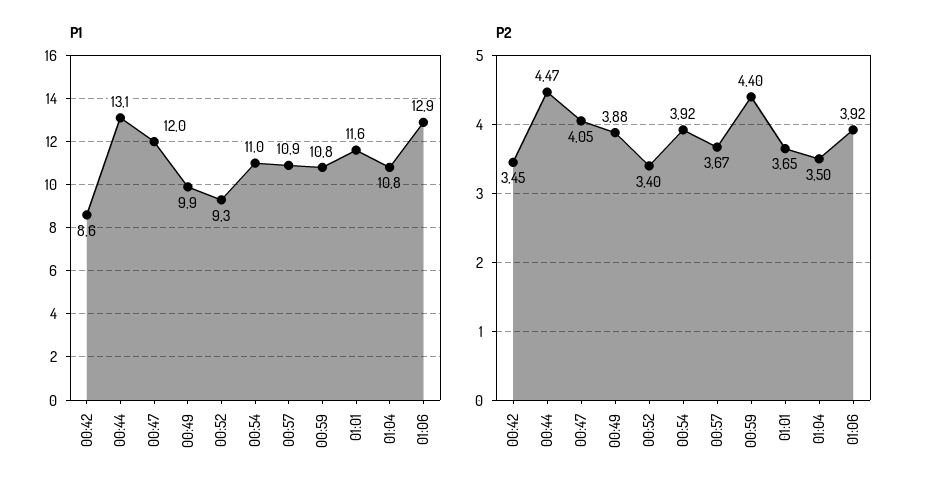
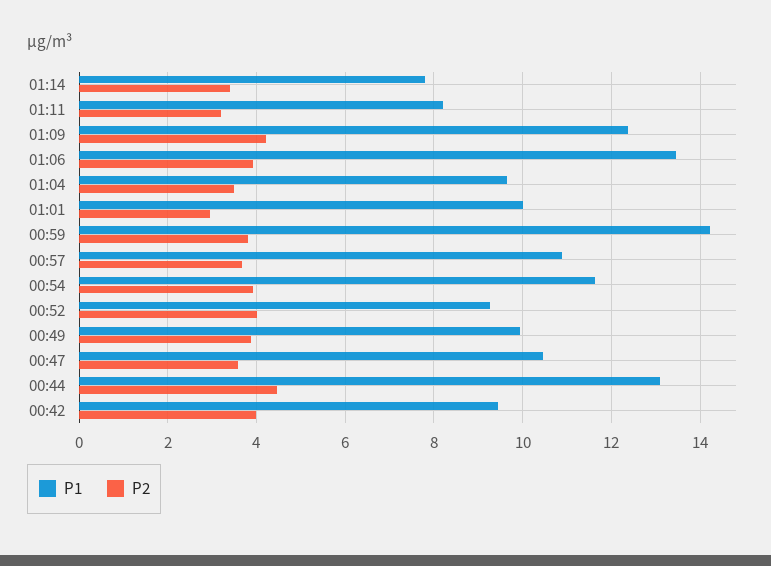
P1, 00:42: 8.6 -> 9.4
P1, 00:47: 12 -> 10.4
P1, 00:54: 11 -> 11.6
P1, 00:59: 10.8 -> 14.2
P1, 01:01: 11.6 -> 10
P1, 01:04: 10.8 -> 9.6
P1, 01:06: 12.9 -> 13.4
P2, 00:42: 3.45 -> 4
P2, 00:47: 4.05 -> 3.6
P2, 00:52: 3.4 -> 4
P2, 00:59: 4.4 -> 3.8
P2, 01:01: 3.65 -> 3
P1, 01:14: none -> 7.8
P2, 01:14: none -> 3.4
P1, 01:11: none -> 8.2
P2, 01:11: none -> 3.2
P1, 01:09: none -> 12.4
P2, 01:09: none -> 4.2

